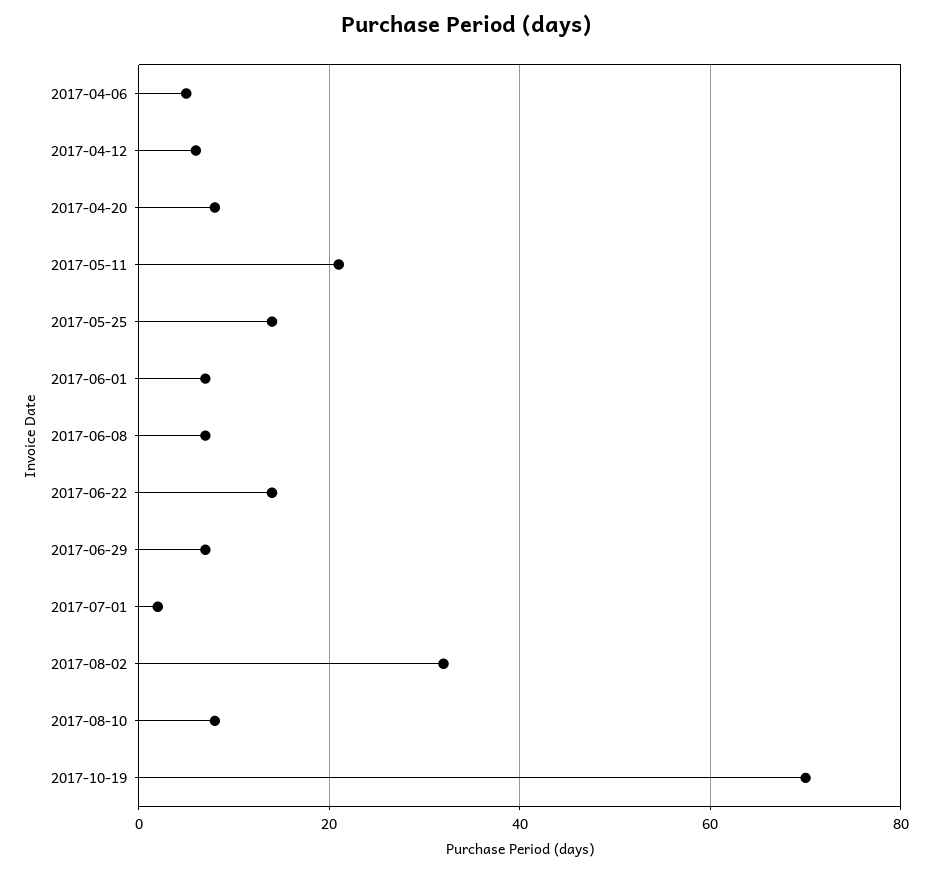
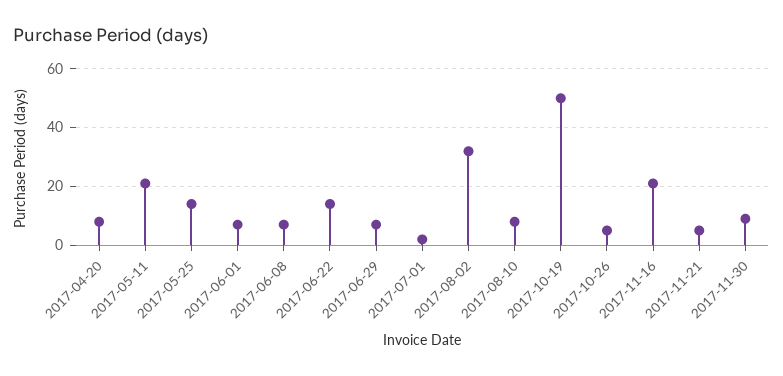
2017-04-06: 5 -> none
2017-04-12: 5 -> none
2017-10-19: 70 -> 50
2017-10-26: none -> 5
2017-11-16: none -> 20
2017-11-21: none -> 5
2017-11-30: none -> 10

